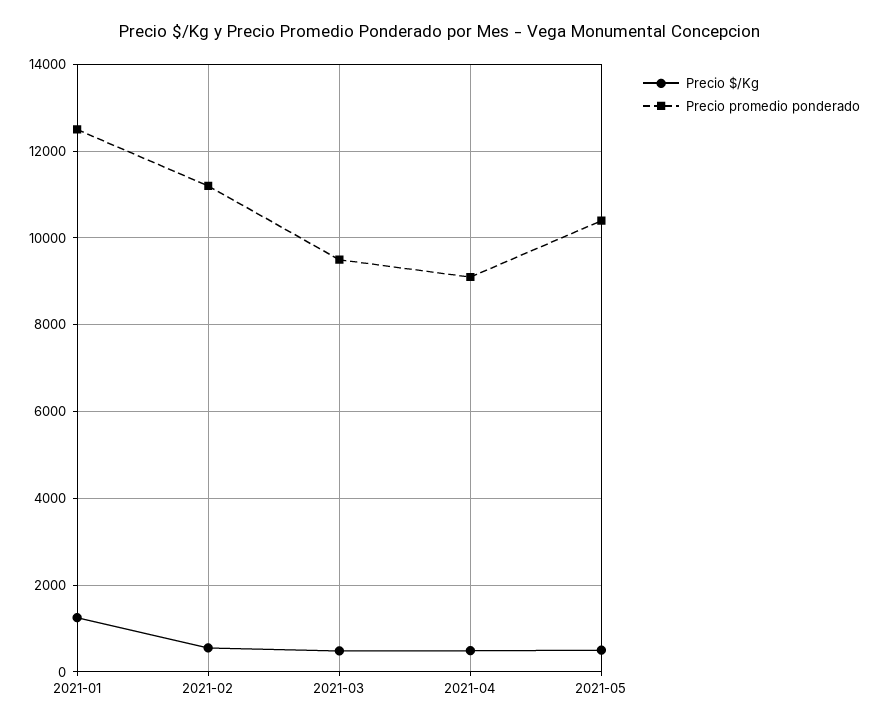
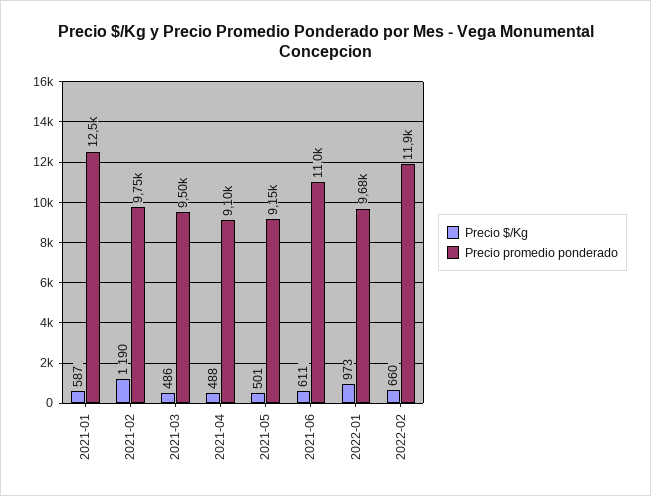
Precio $/Kg, 2021-01: 1200 -> 587
Precio $/Kg, 2021-02: 600 -> 1190
Precio promedio ponderado, 2021-02: 11200 -> 9750
Precio promedio ponderado, 2021-05: 10400 -> 9150
Precio $/Kg, 2021-06: none -> 611
Precio promedio ponderado, 2021-06: none -> 11000
Precio $/Kg, 2022-01: none -> 973
Precio promedio ponderado, 2022-01: none -> 9680
Precio $/Kg, 2022-02: none -> 660
Precio promedio ponderado, 2022-02: none -> 11900

